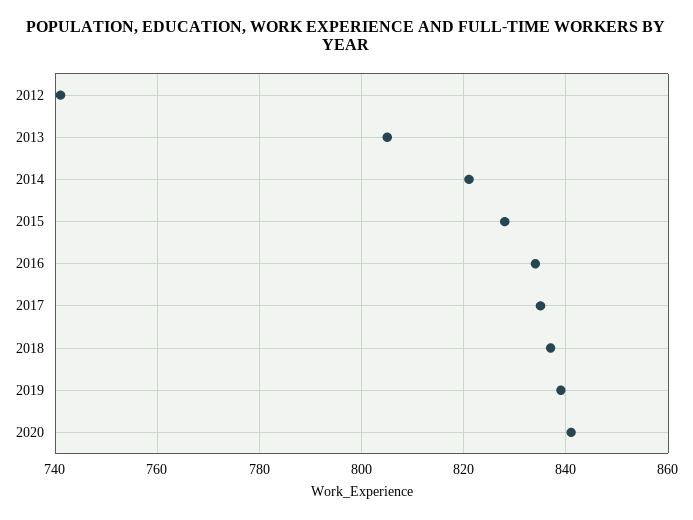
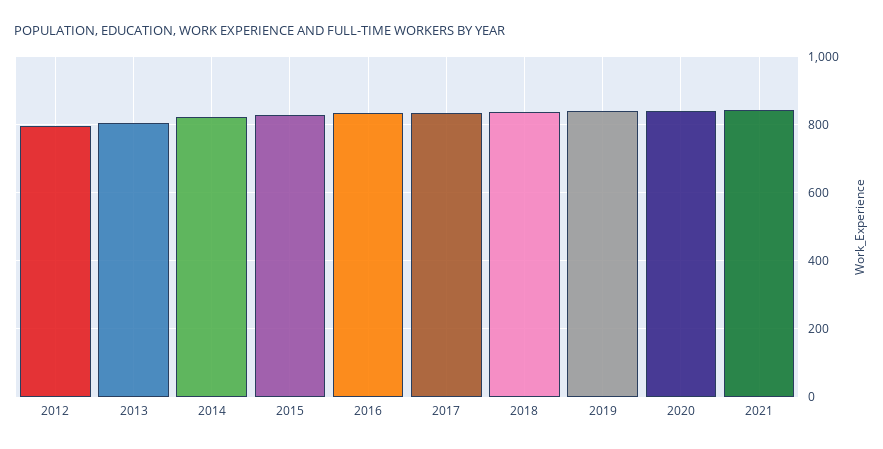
2012: 740 -> 800
2021: none -> 840

